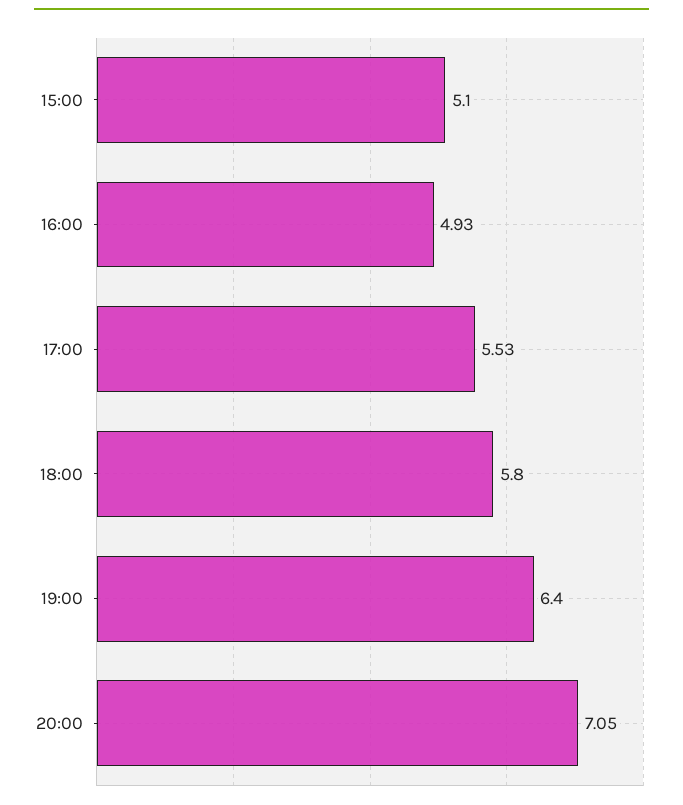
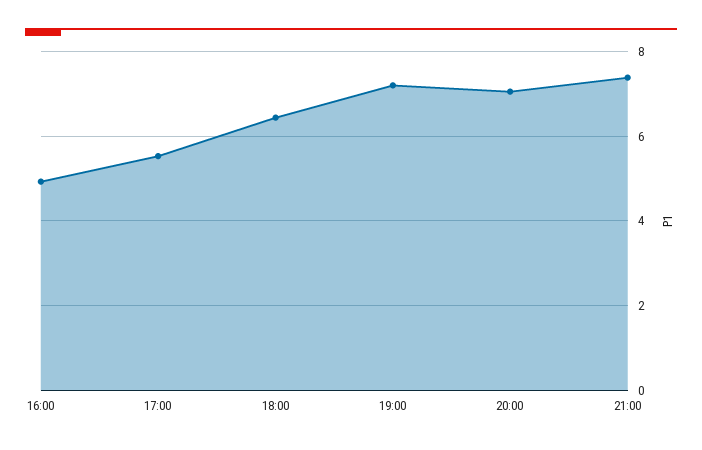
15:00: 5.1 -> none
18:00: 5.8 -> 6.4
19:00: 6.4 -> 7.2
21:00: none -> 7.4

